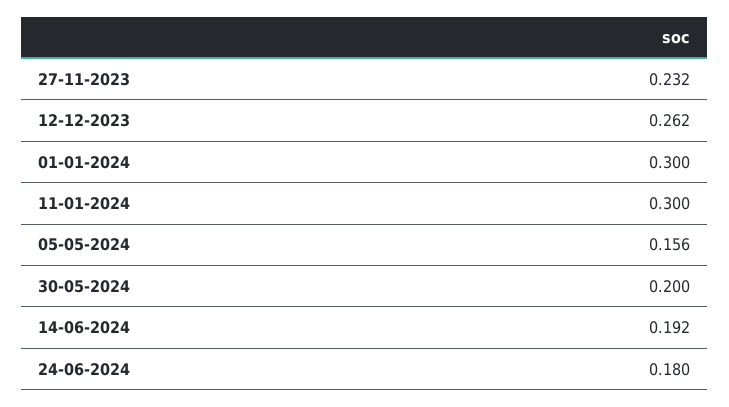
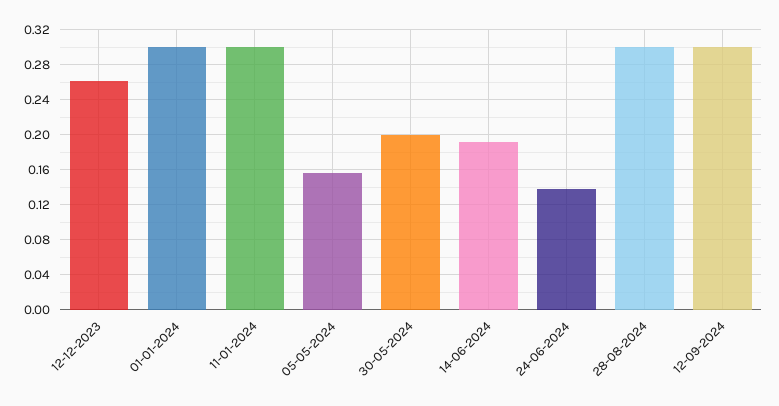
27-11-2023: 0.232 -> none
24-06-2024: 0.18 -> 0.14
28-08-2024: none -> 0.3
12-09-2024: none -> 0.3

